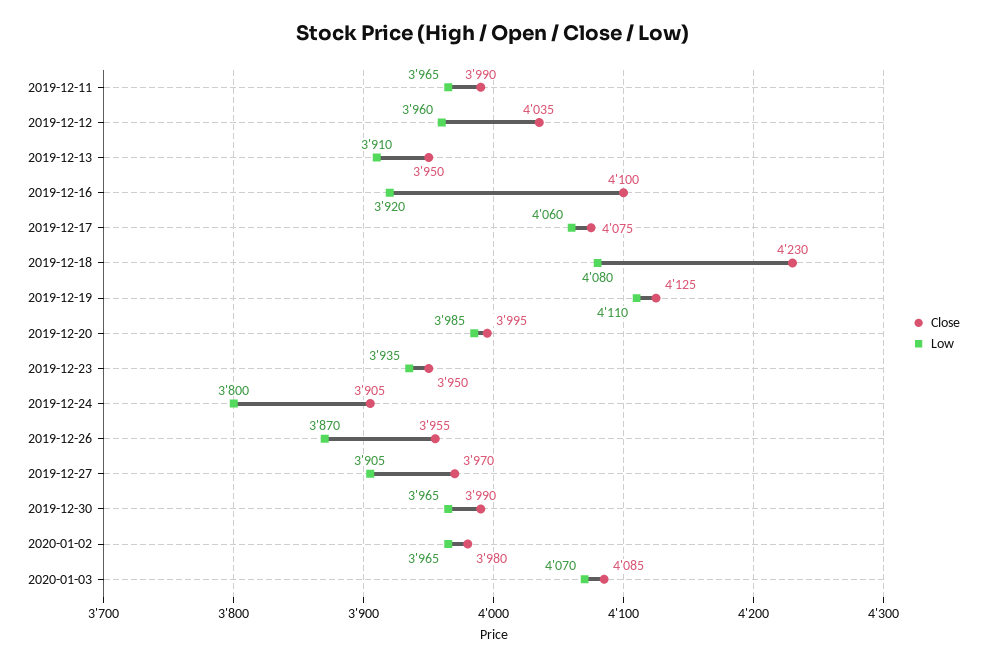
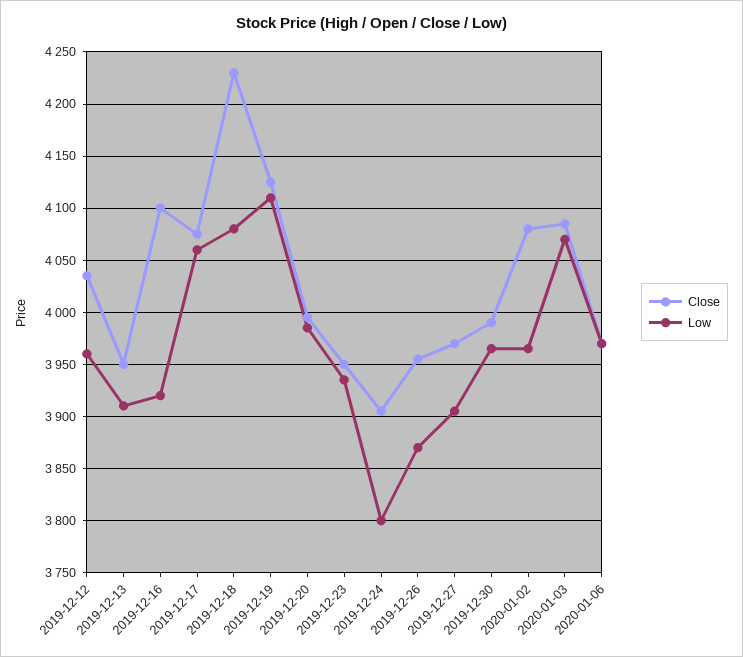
Close, 2019-12-11: 3990 -> none
Low, 2019-12-11: 3965 -> none
Close, 2020-01-02: 3980 -> 4080
Close, 2020-01-06: none -> 3970
Low, 2020-01-06: none -> 3970

